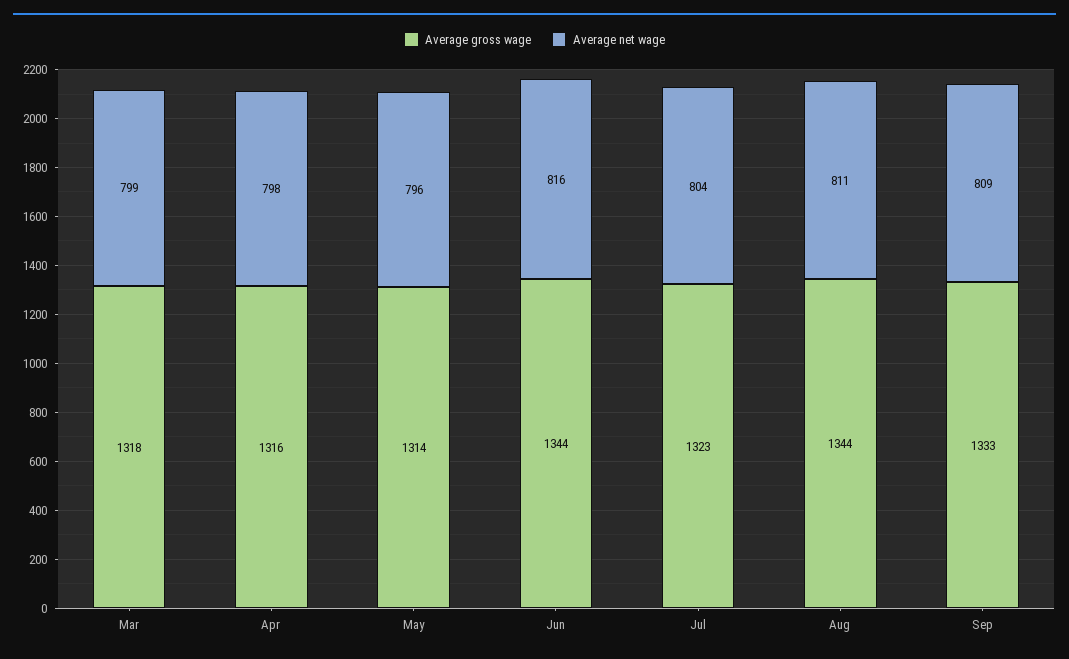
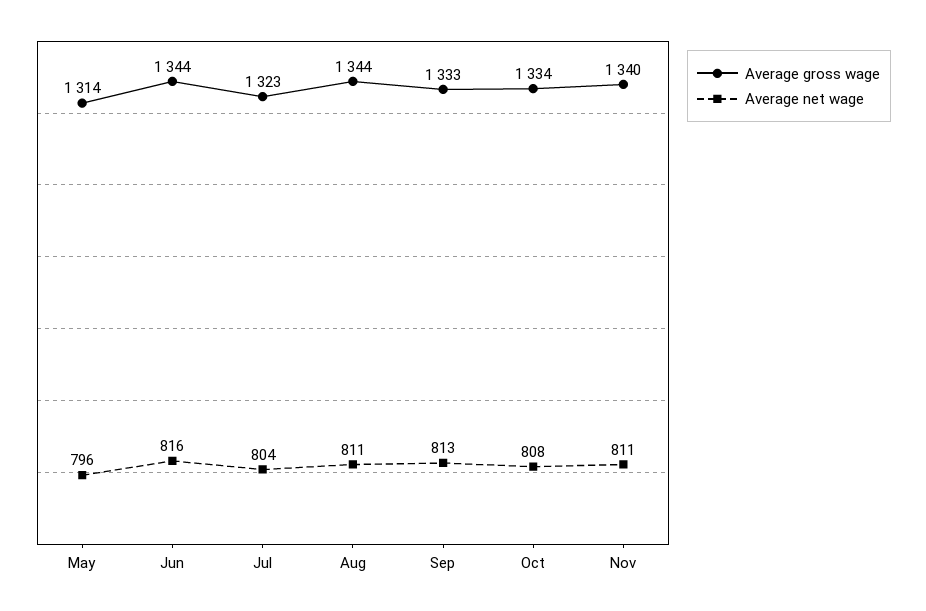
Average gross wage, Mar: 1318 -> none
Average net wage, Mar: 799 -> none
Average gross wage, Apr: 1316 -> none
Average net wage, Apr: 798 -> none
Average net wage, Sep: 809 -> 813
Average gross wage, Oct: none -> 1334
Average net wage, Oct: none -> 808
Average gross wage, Nov: none -> 1340
Average net wage, Nov: none -> 811

